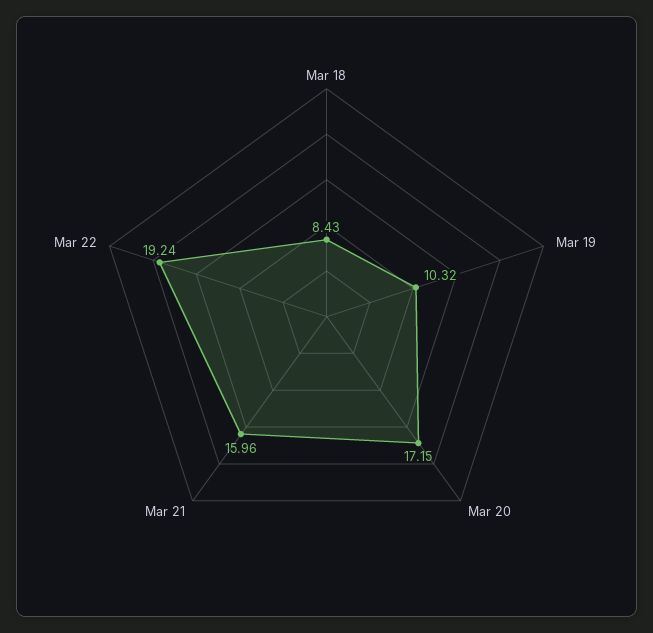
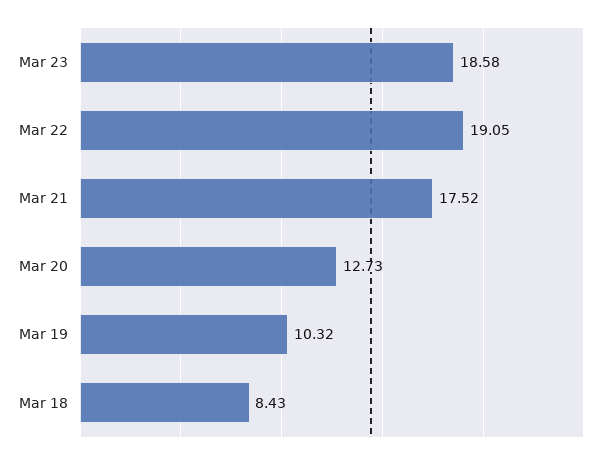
Mar 20: 17.15 -> 12.73
Mar 21: 15.96 -> 17.52
Mar 22: 19.24 -> 19.05
Mar 23: none -> 18.58

